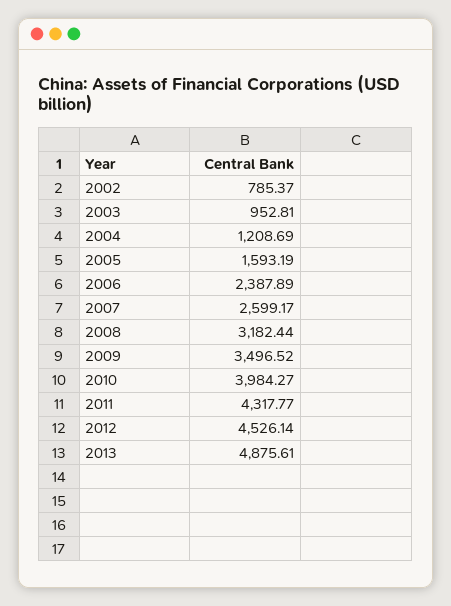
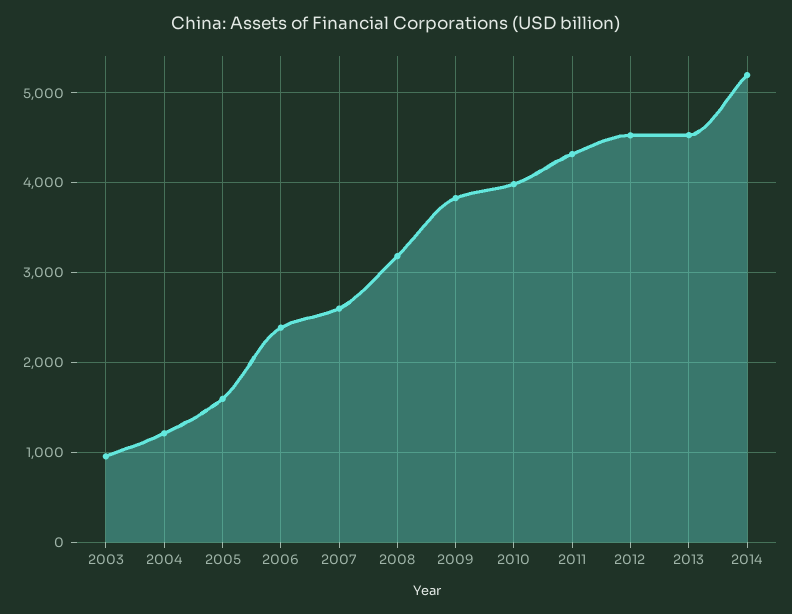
2002: 785.37 -> none
2009: 3496.52 -> 3800
2013: 4875.61 -> 4500
2014: none -> 5200

